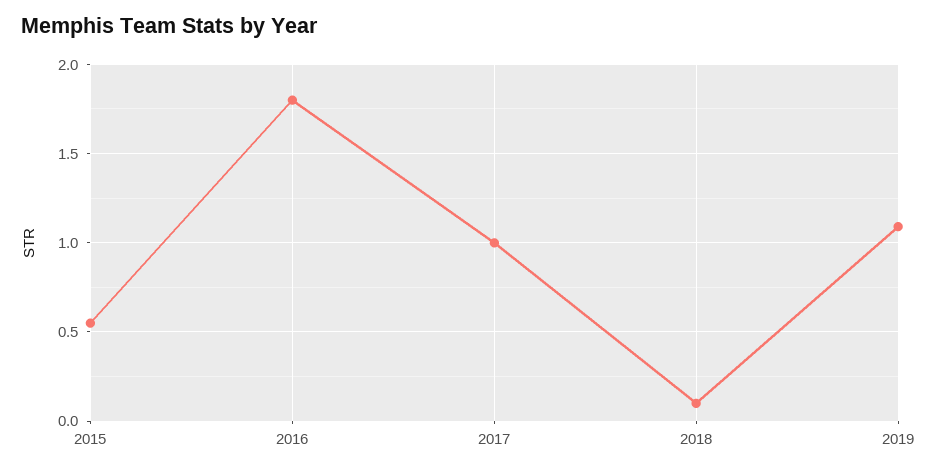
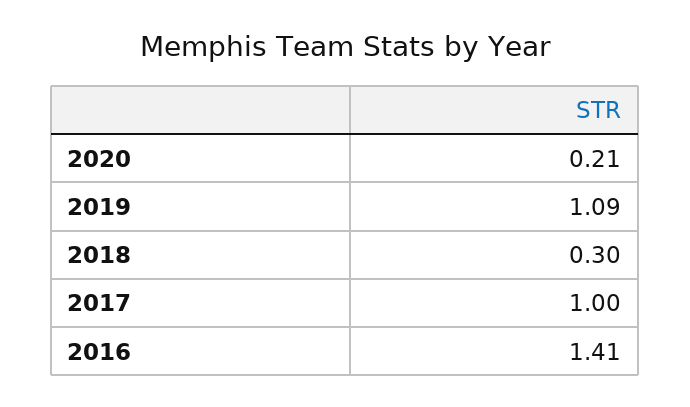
2015: 0.55 -> none
2016: 1.8 -> 1.41
2018: 0.1 -> 0.3
2020: none -> 0.21

